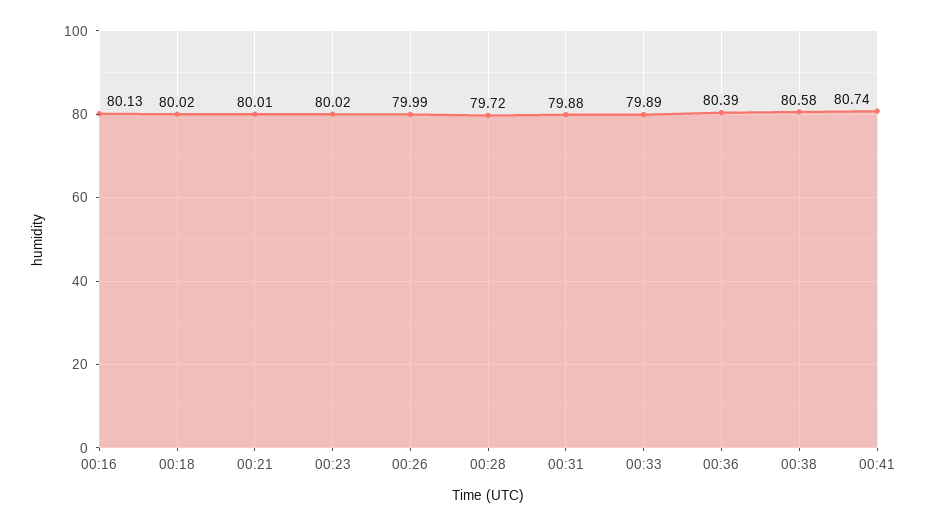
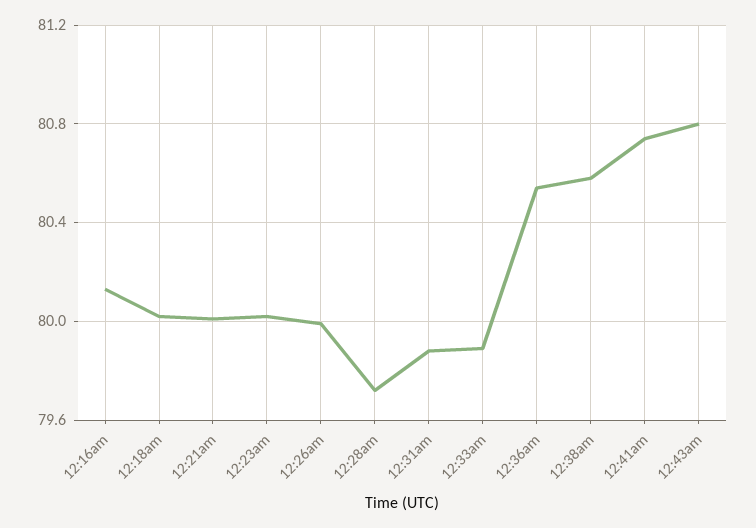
00:36: 80.39 -> 80.55
12:43am: none -> 80.8

